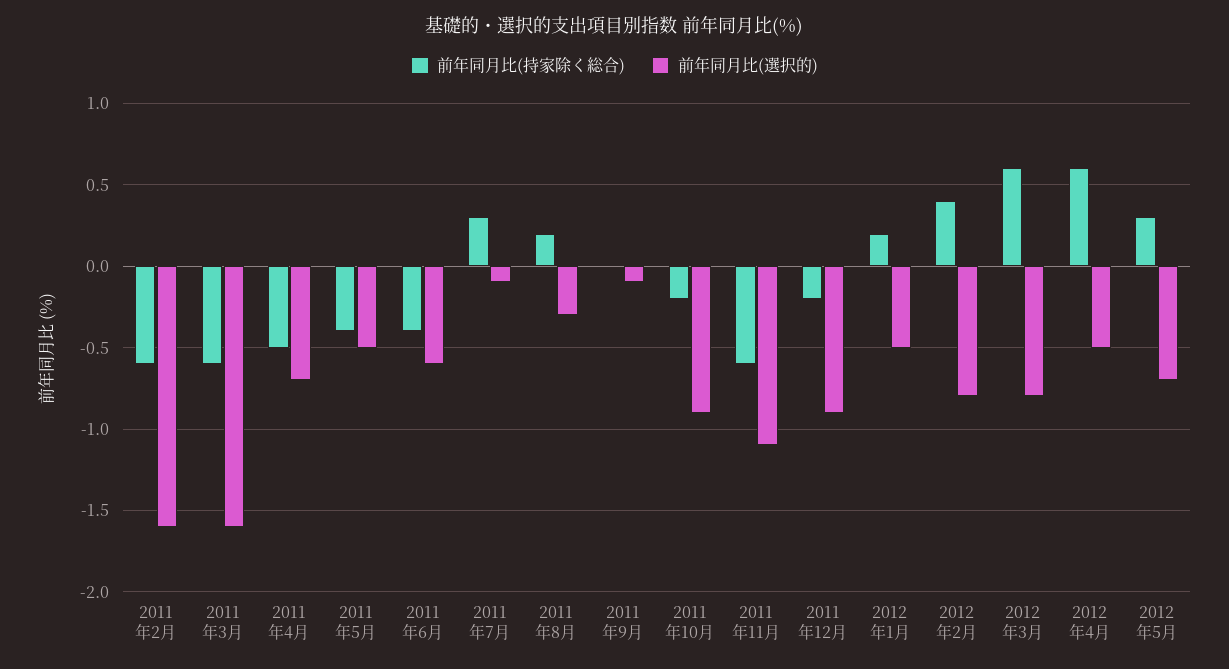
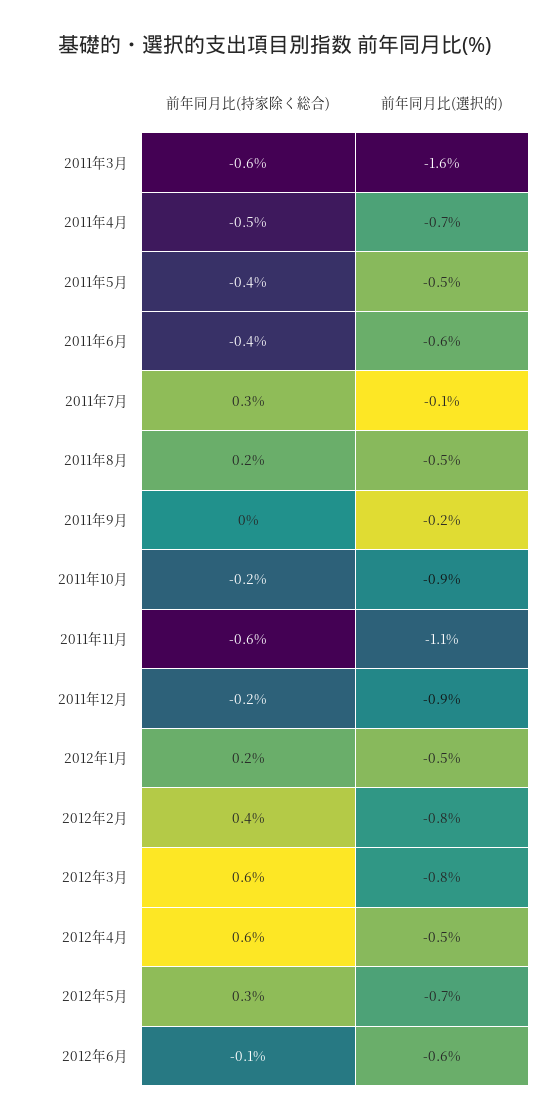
前年同月比(持家除く総合), 2011年2月: -0.6 -> none
前年同月比(選択的), 2011年2月: -1.6 -> none
前年同月比(選択的), 2011年8月: -0.3 -> -0.5
前年同月比(選択的), 2011年9月: -0.1 -> -0.2
前年同月比(持家除く総合), 2012年6月: none -> -0.1
前年同月比(選択的), 2012年6月: none -> -0.6

